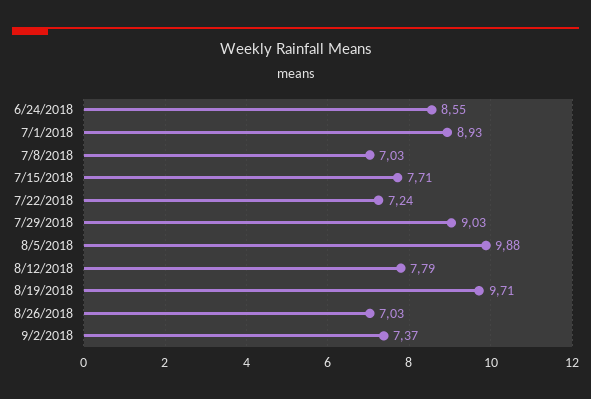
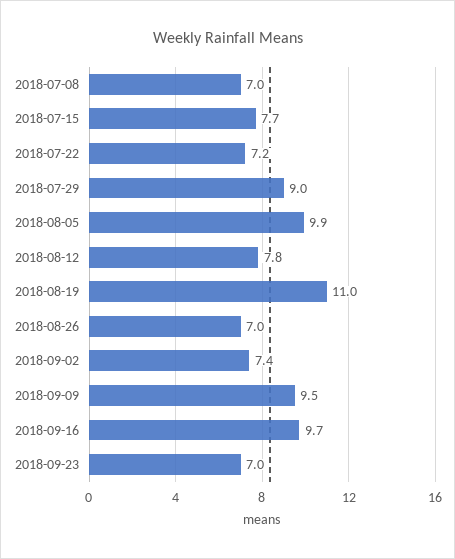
6/24/2018: 8.55 -> none
7/1/2018: 8.93 -> none
8/19/2018: 9.71 -> 11
2018-09-09: none -> 9.5
2018-09-16: none -> 9.7
2018-09-23: none -> 7

